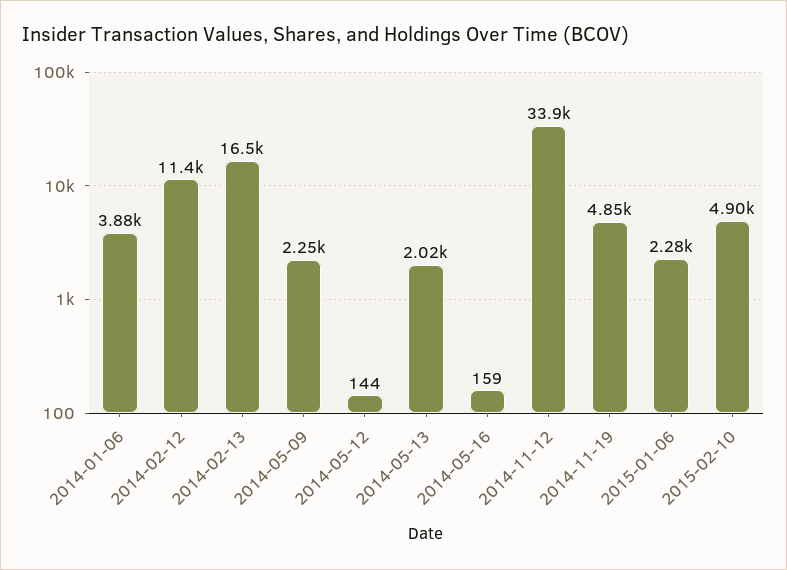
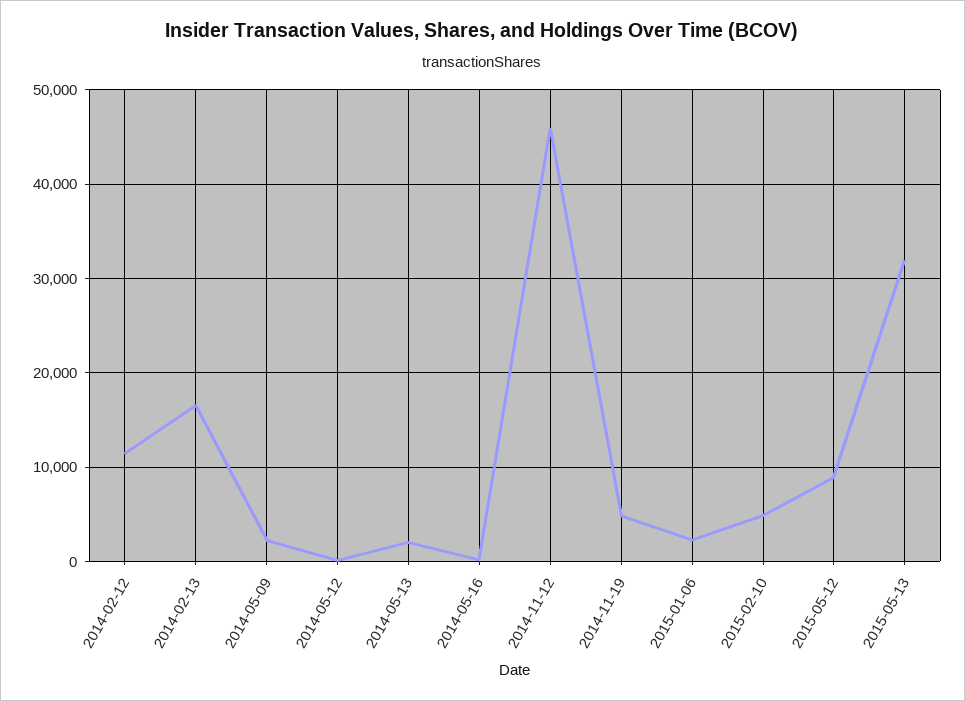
2014-01-06: 3880 -> none
2014-11-12: 33900 -> 46000
2015-05-12: none -> 9000
2015-05-13: none -> 32000

